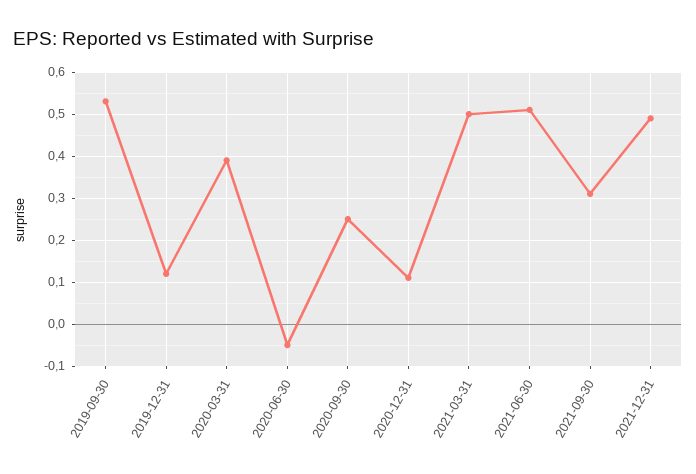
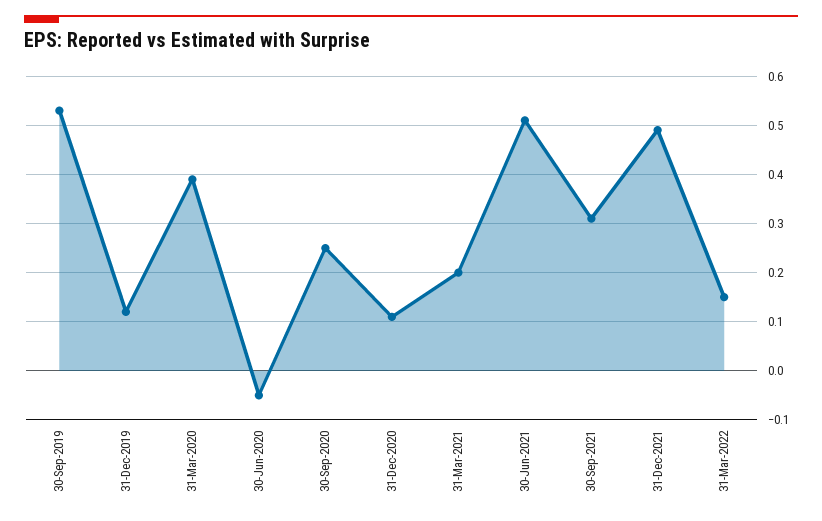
2021-03-31: 0.5 -> 0.2
31-Mar-2022: none -> 0.15

